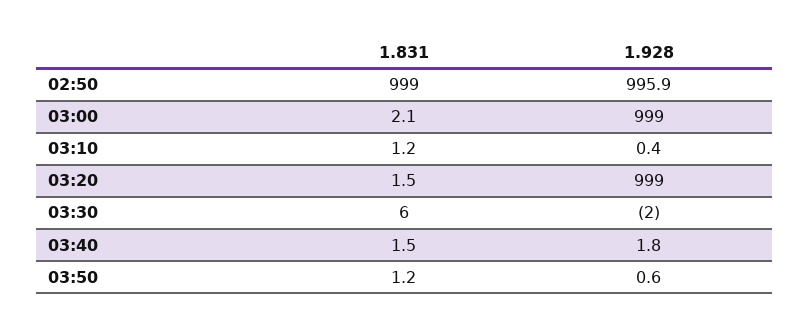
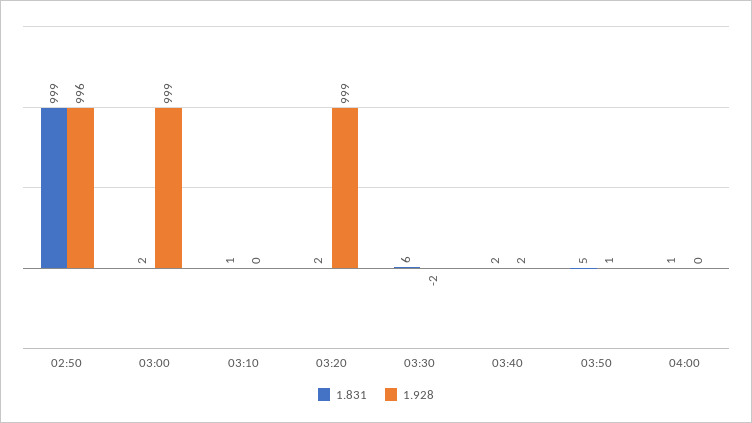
1.831, 03:50: 1.2 -> 5
1.831, 04:00: none -> 1
1.928, 04:00: none -> 0

